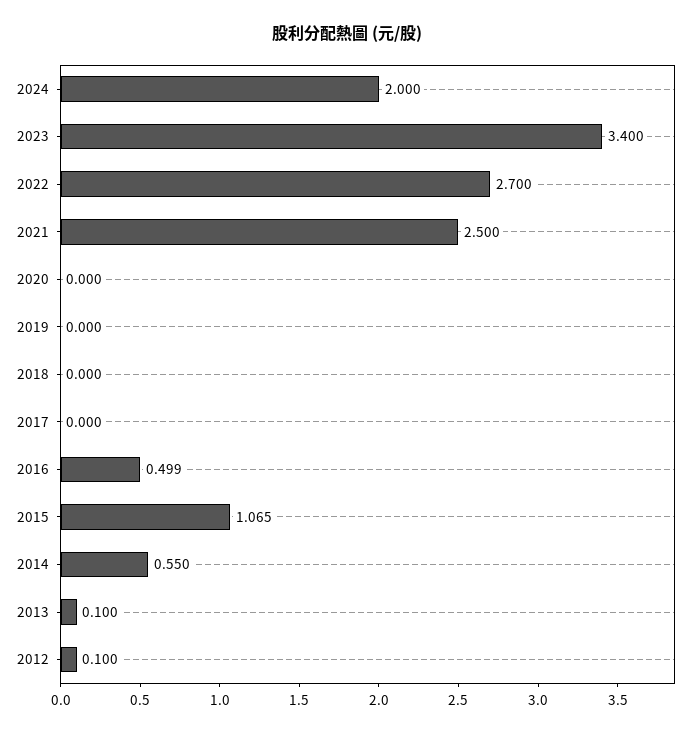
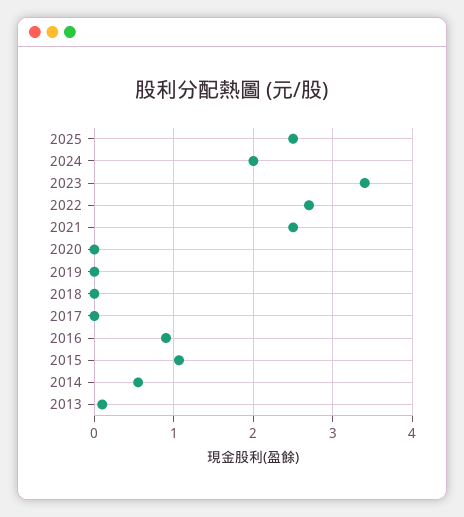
2016: 0.499 -> 0.9
2012: 0.1 -> none
2025: none -> 2.5

